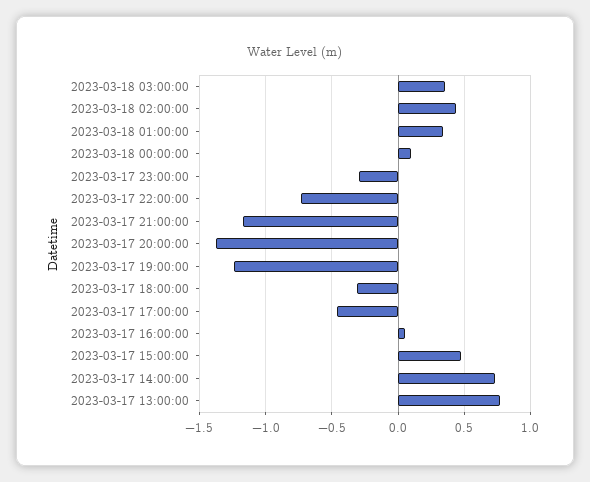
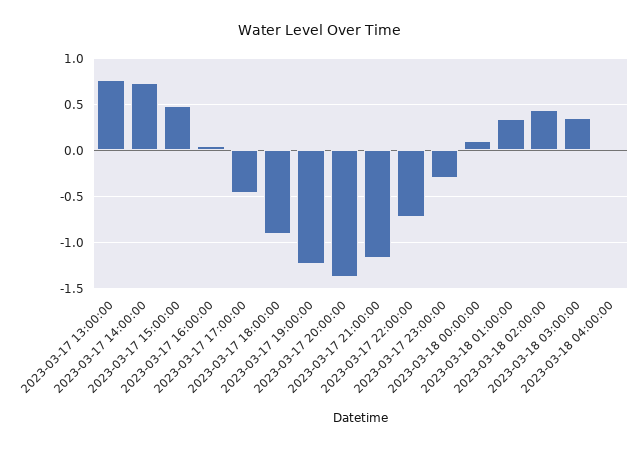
2023-03-17 18:00:00: -0.3 -> -0.9
2023-03-18 04:00:00: none -> 0

